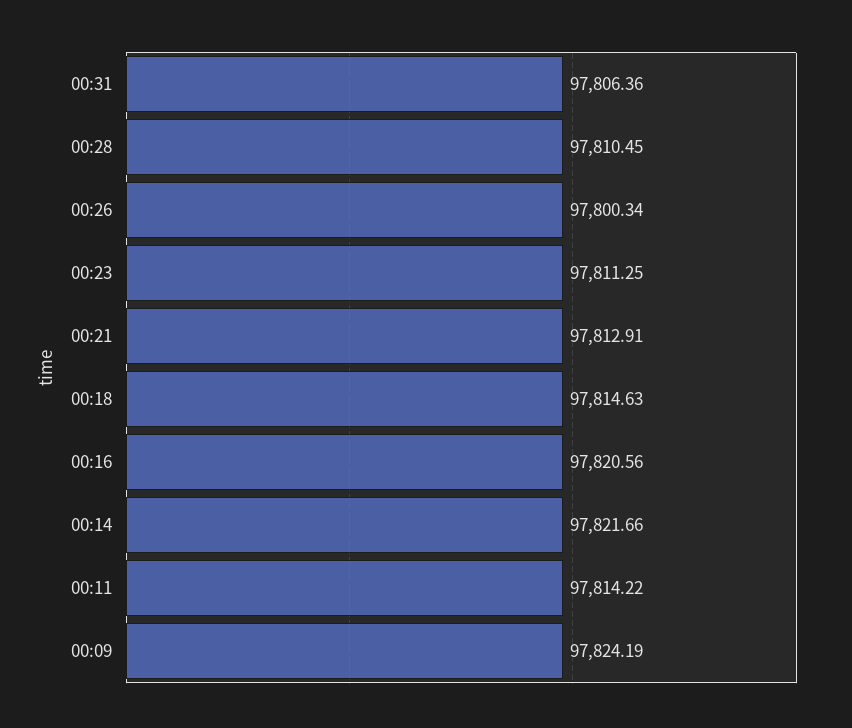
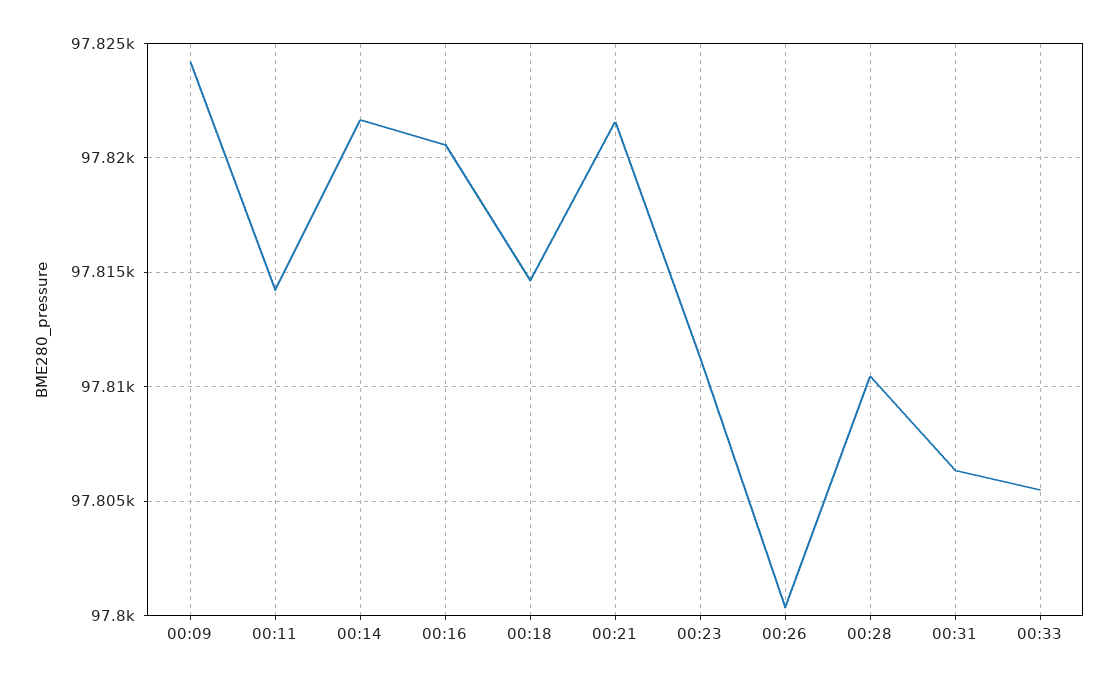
00:21: 97812.91 -> 97821.5
00:33: none -> 97805.5

